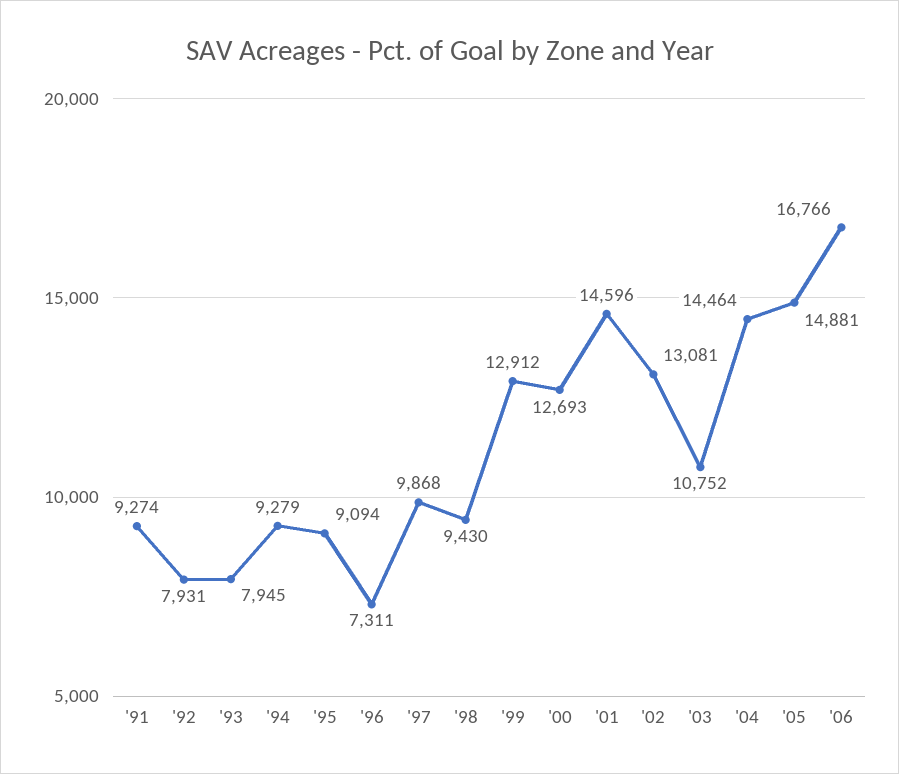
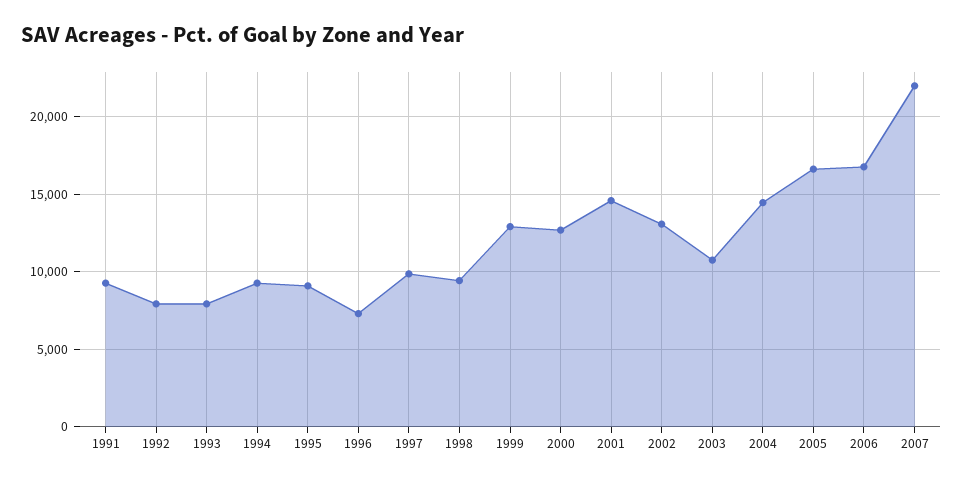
'05: 14881 -> 16500
2007: none -> 22000

